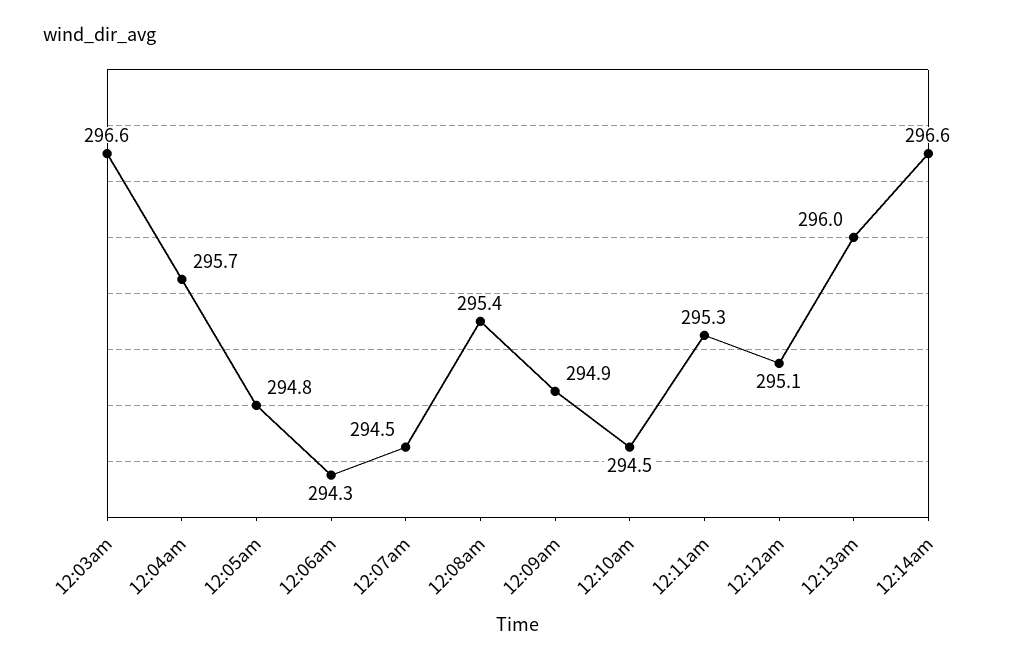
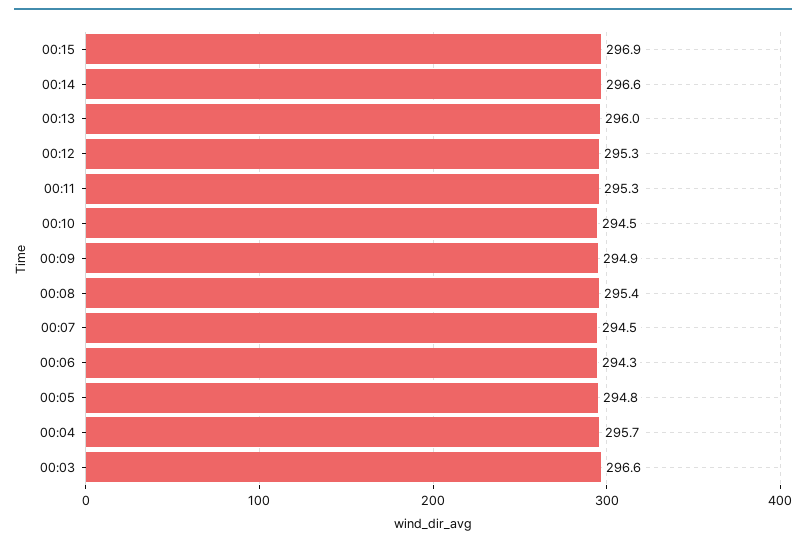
12:12am: 295.1 -> 295.3
00:15: none -> 296.9

